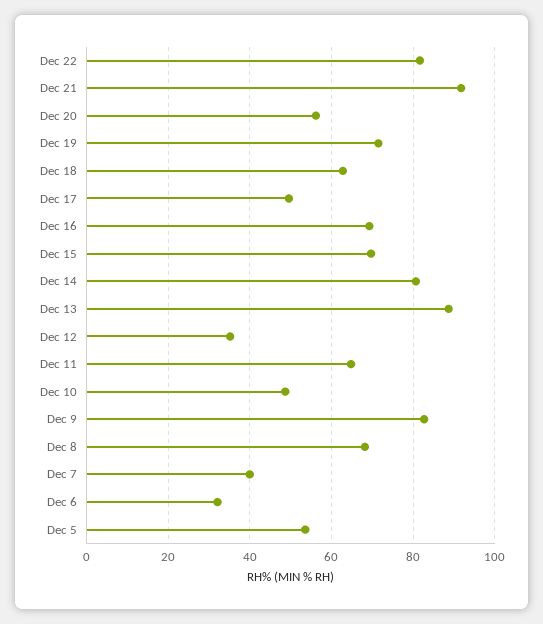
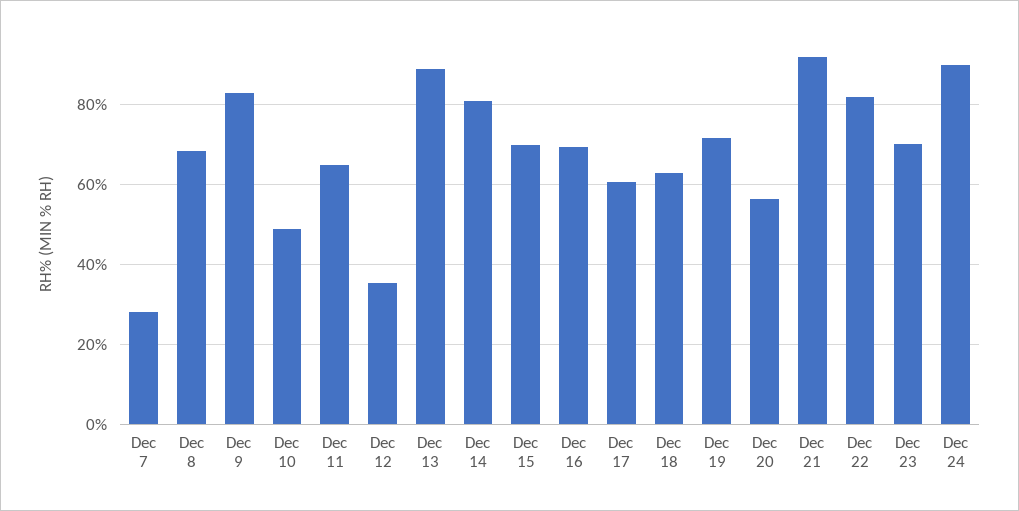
Dec 17: 50 -> 60
Dec 7: 40 -> 28
Dec 6: 32 -> none
Dec 5: 54 -> none
Dec 23: none -> 70
Dec 24: none -> 90

